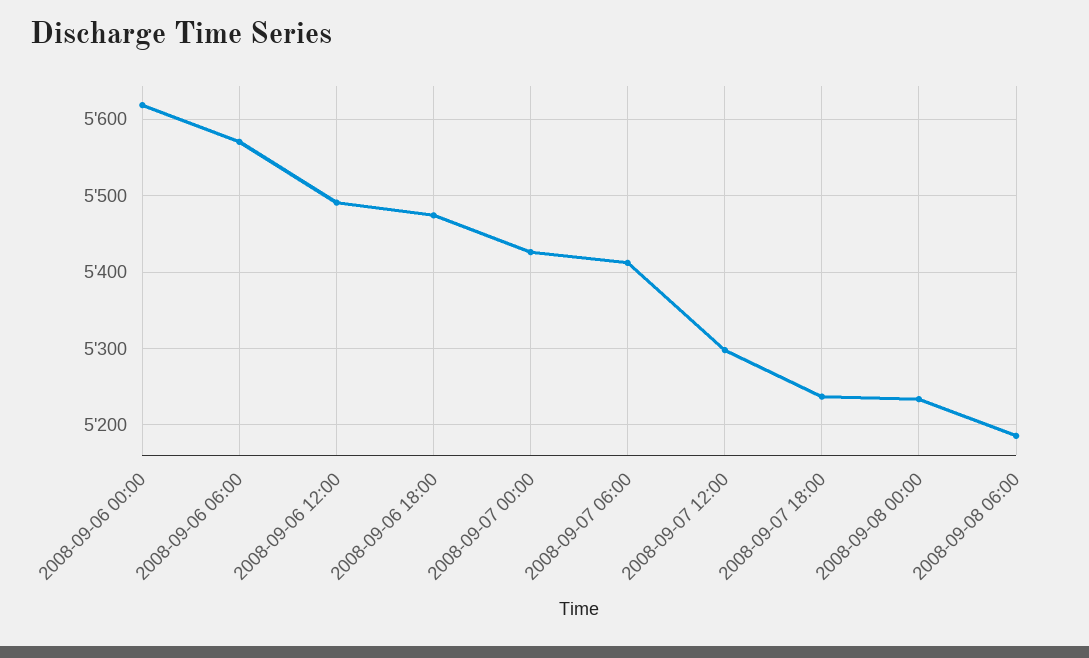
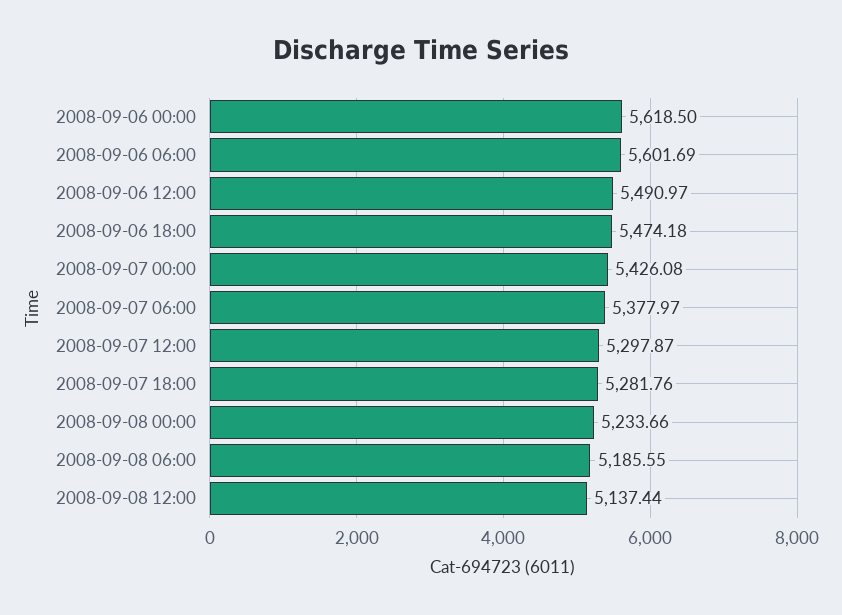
2008-09-06 06:00: 5570 -> 5601.69
2008-09-07 06:00: 5410 -> 5377.97
2008-09-07 18:00: 5240 -> 5281.76
2008-09-08 12:00: none -> 5137.44

